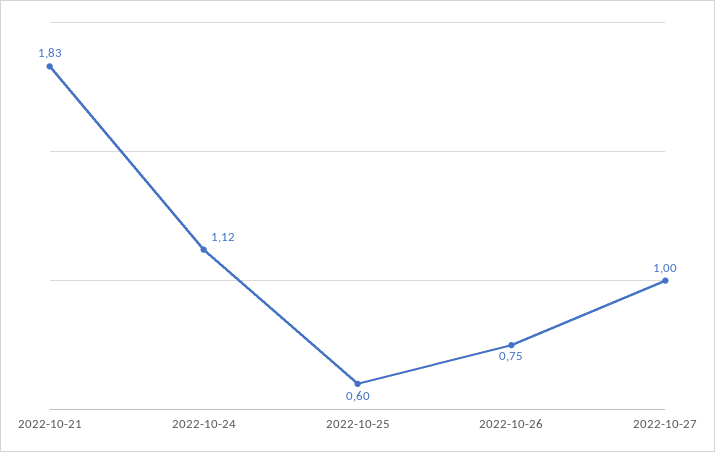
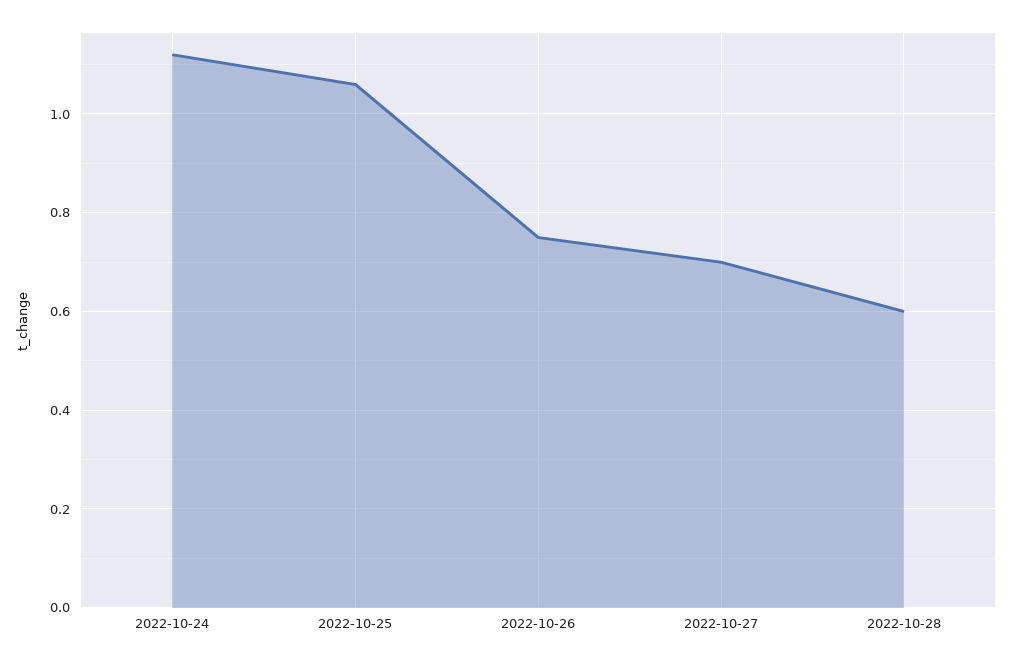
2022-10-21: 1.83 -> none
2022-10-25: 0.6 -> 1.05
2022-10-27: 1 -> 0.7
2022-10-28: none -> 0.6

